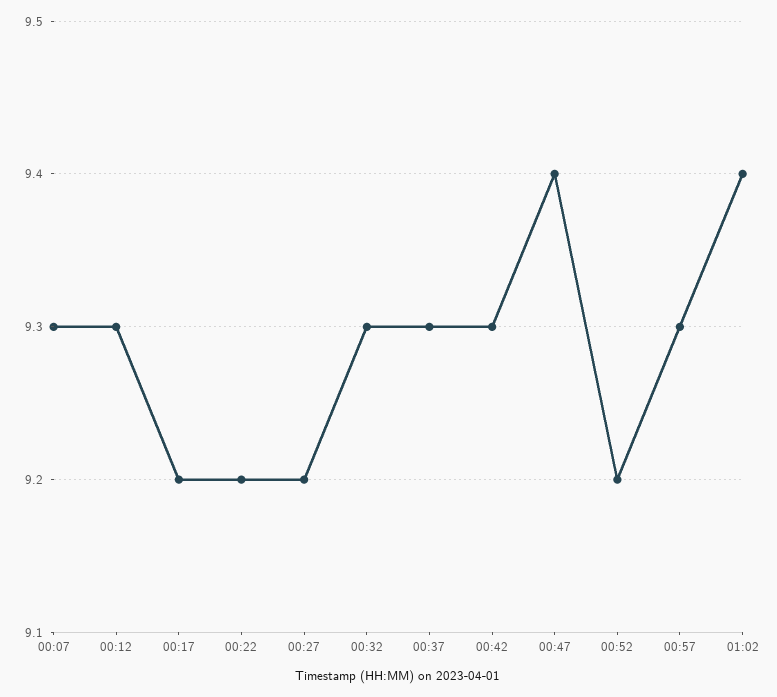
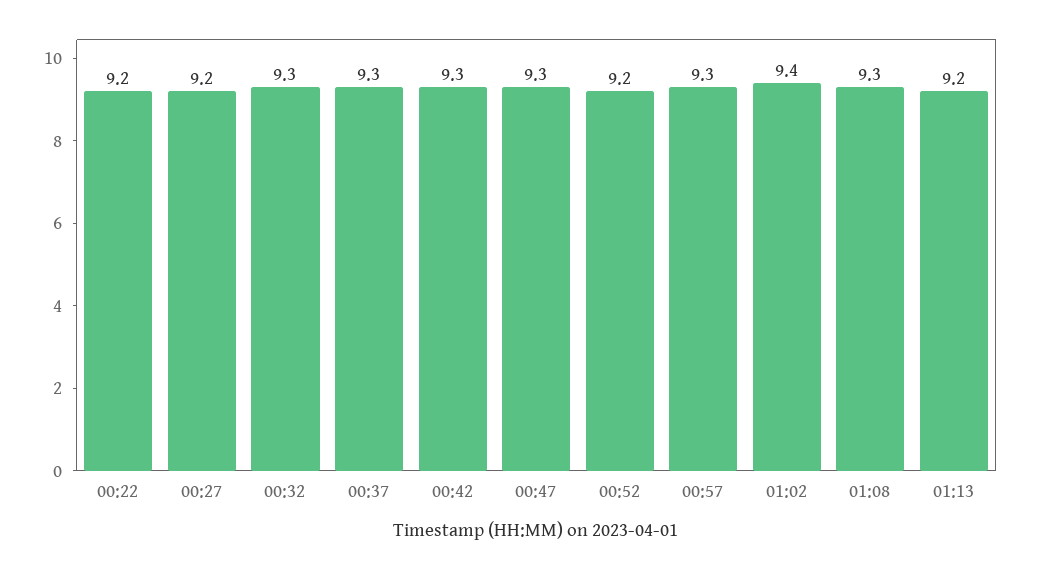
00:07: 9.3 -> none
00:12: 9.3 -> none
00:17: 9.2 -> none
00:47: 9.4 -> 9.3
01:08: none -> 9.3
01:13: none -> 9.2

